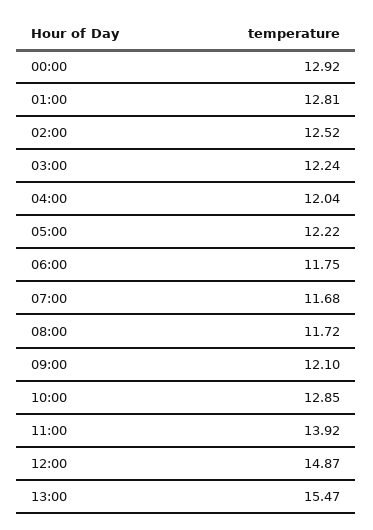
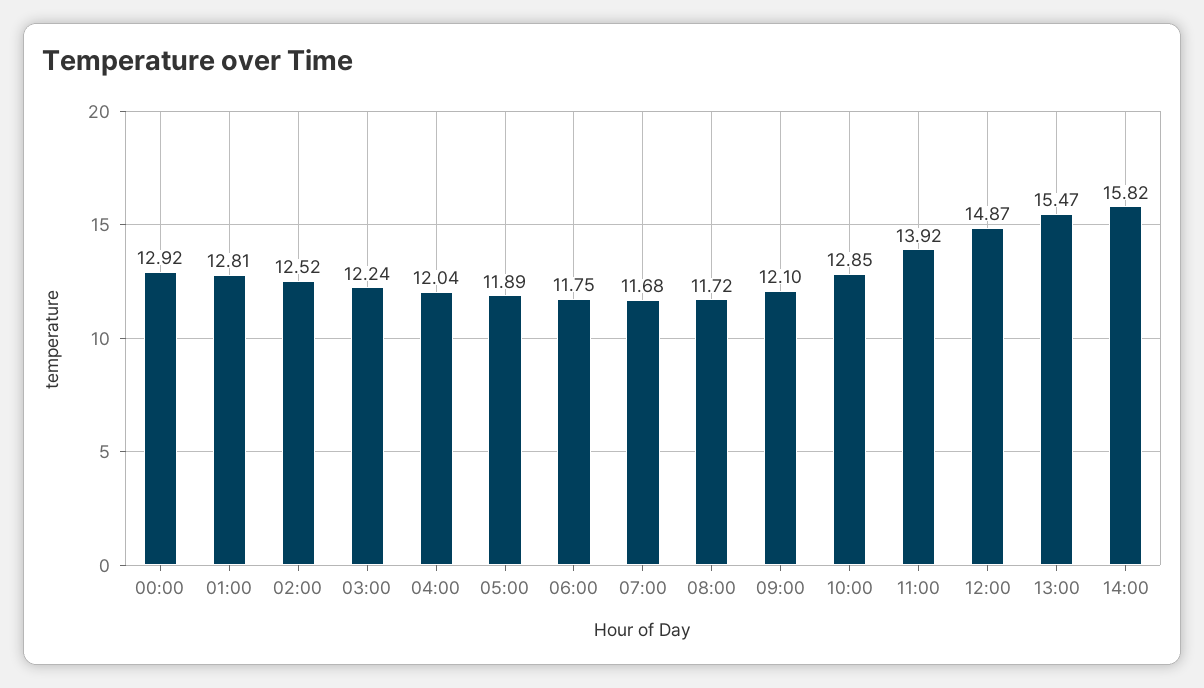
05:00: 12.22 -> 11.89
14:00: none -> 15.82

